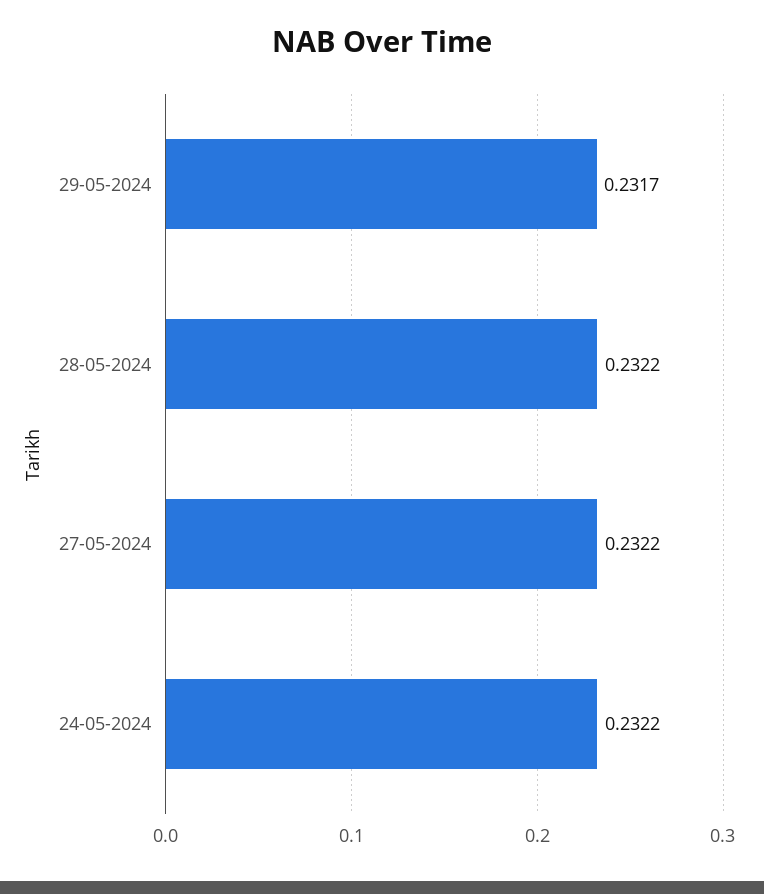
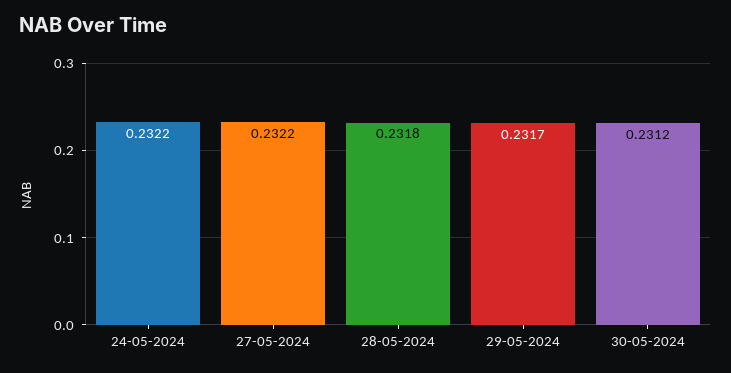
28-05-2024: 0.2322 -> 0.2318
30-05-2024: none -> 0.2312

